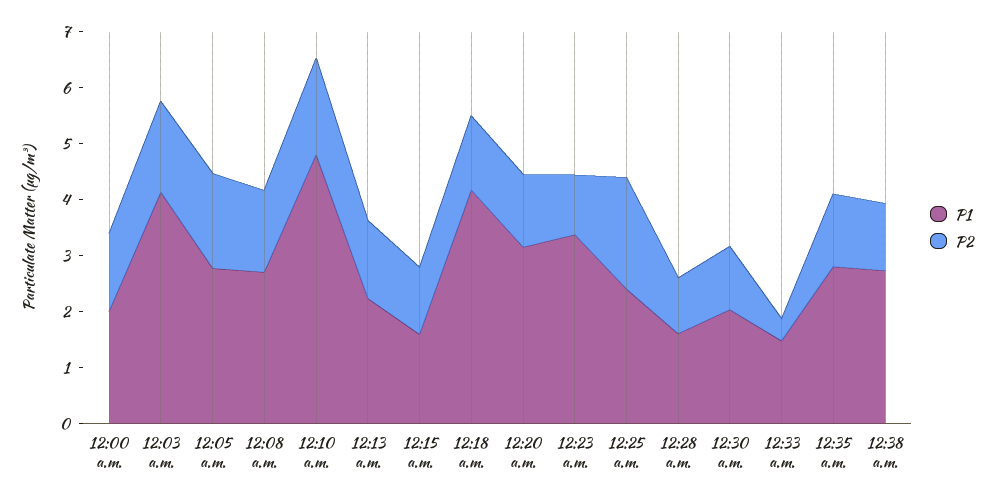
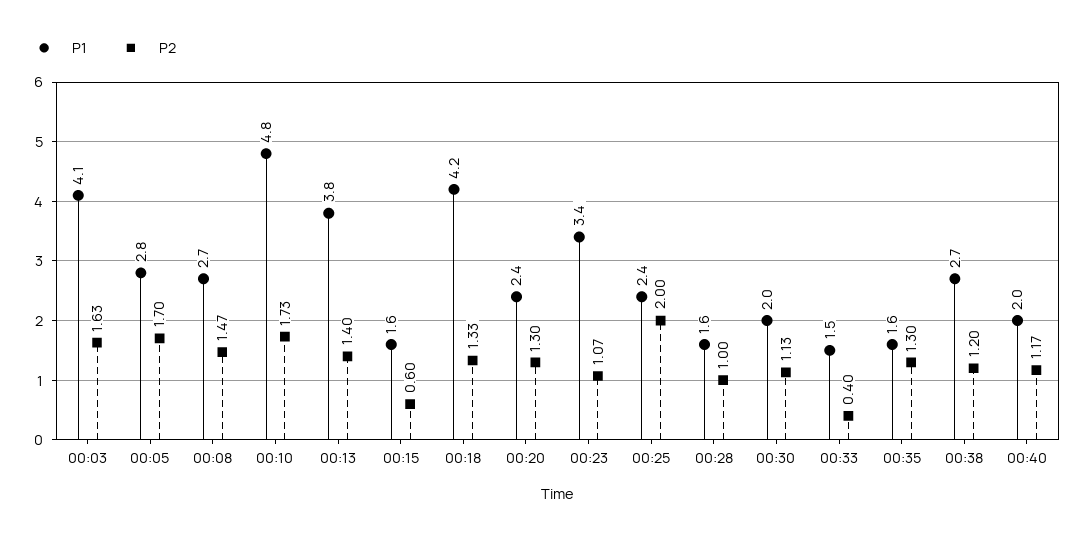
P1, 12:00 a.m.: 2 -> none
P2, 12:00 a.m.: 1.4 -> none
P1, 12:13 a.m.: 2.2 -> 3.8
P2, 12:15 a.m.: 1.2 -> 0.6
P1, 12:20 a.m.: 3.2 -> 2.4
P1, 12:35 a.m.: 2.8 -> 1.6
P1, 00:40: none -> 2
P2, 00:40: none -> 1.17

